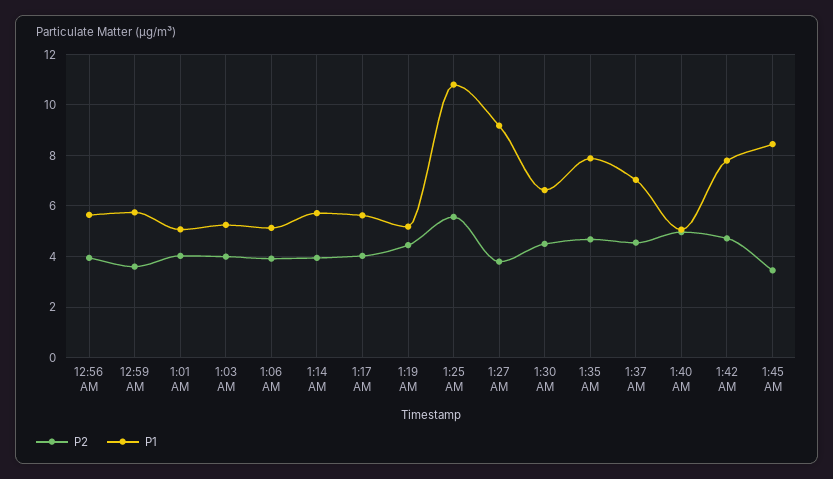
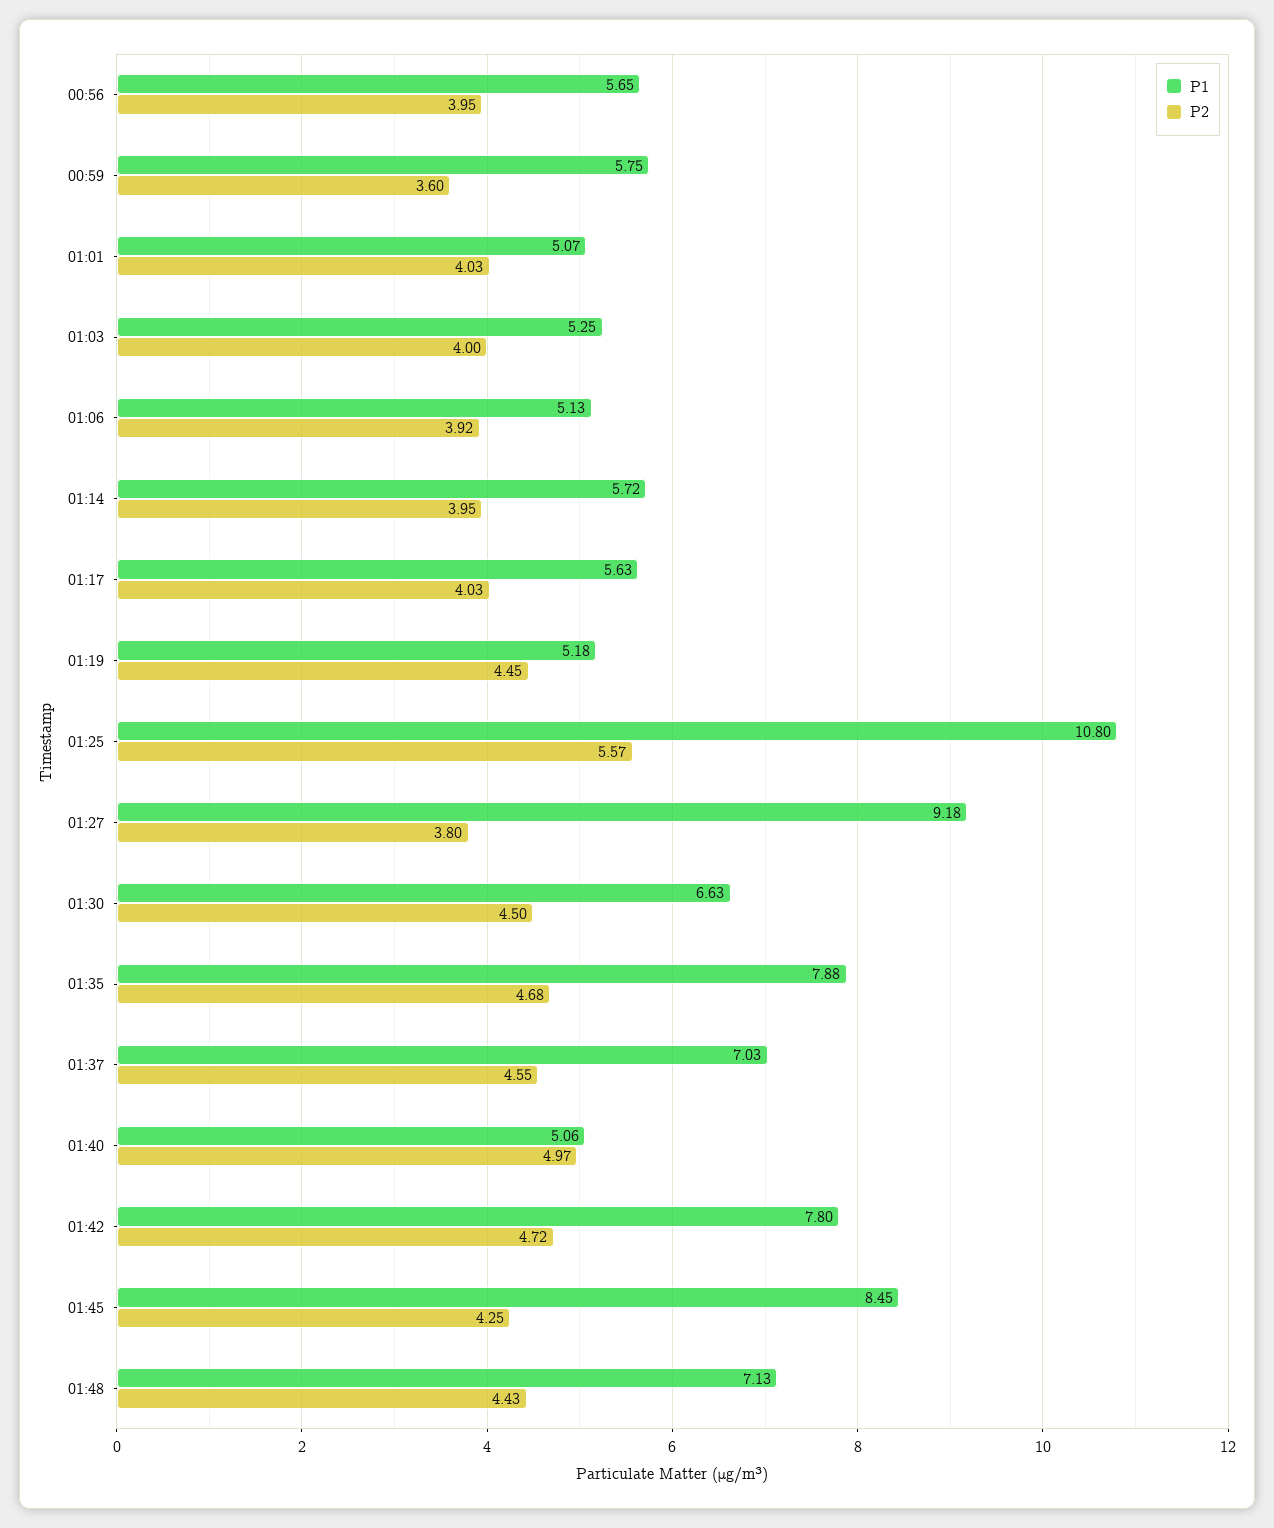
P2, 1:45 AM: 3.5 -> 4.25
P1, 01:48: none -> 7.13
P2, 01:48: none -> 4.43

